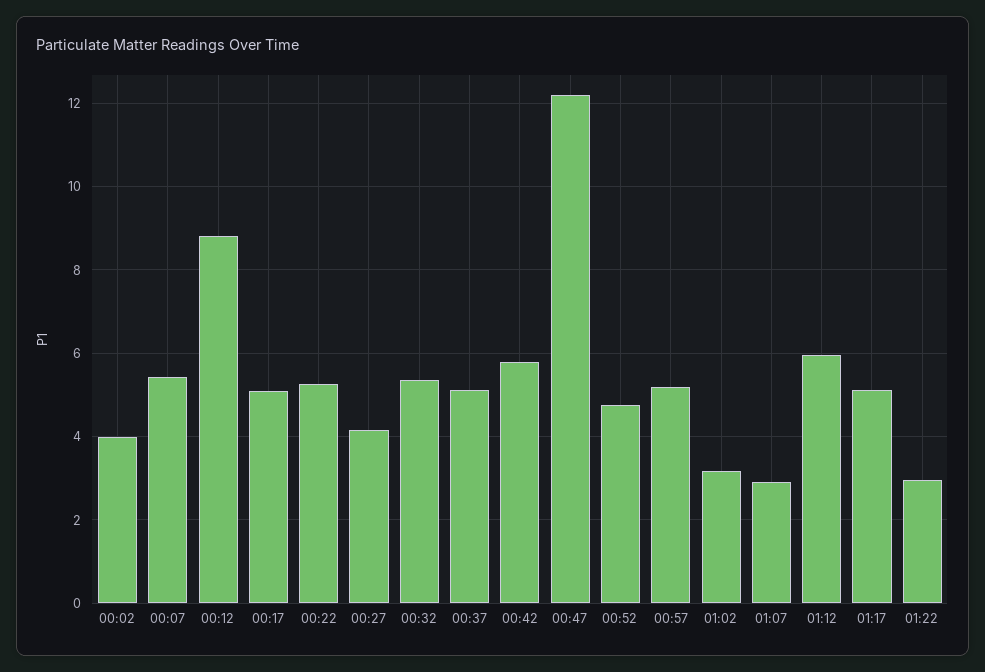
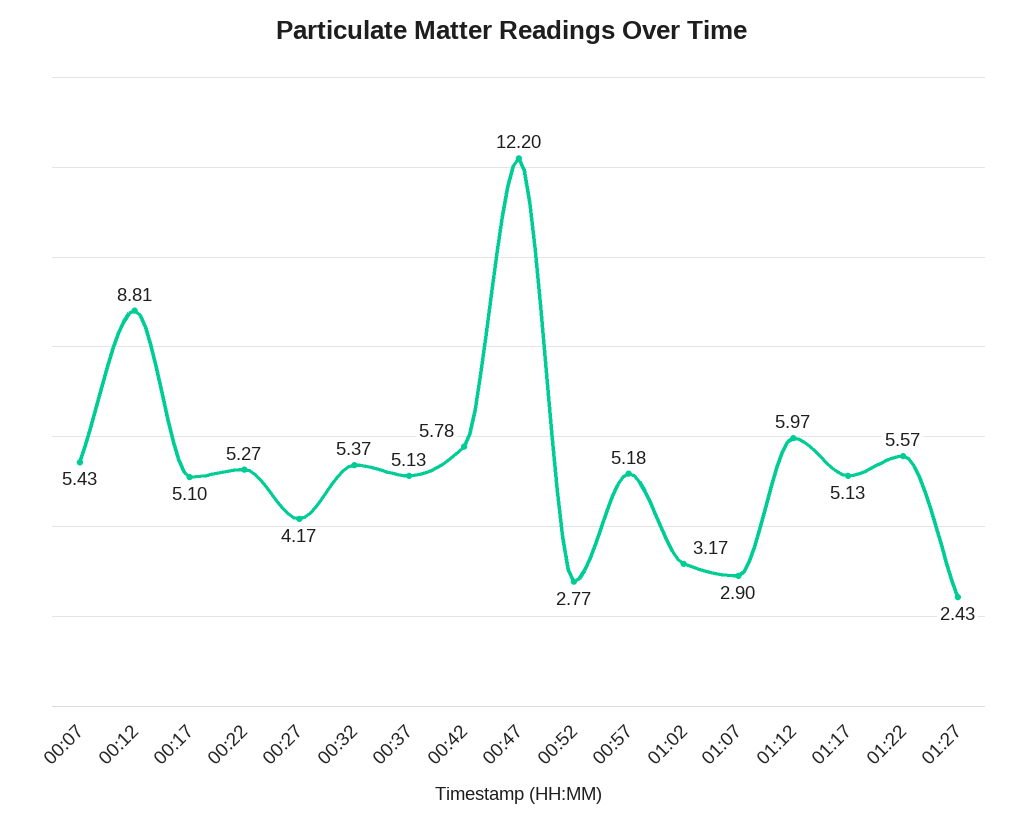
00:02: 4 -> none
00:52: 4.8 -> 2.77
01:22: 3 -> 5.57
01:27: none -> 2.43

